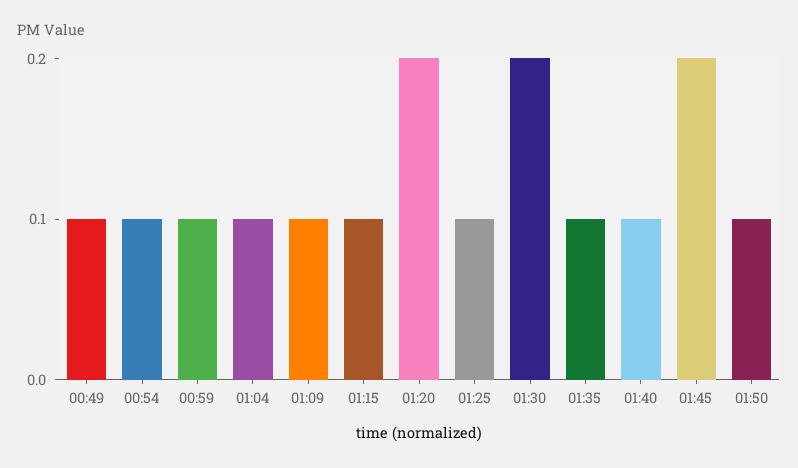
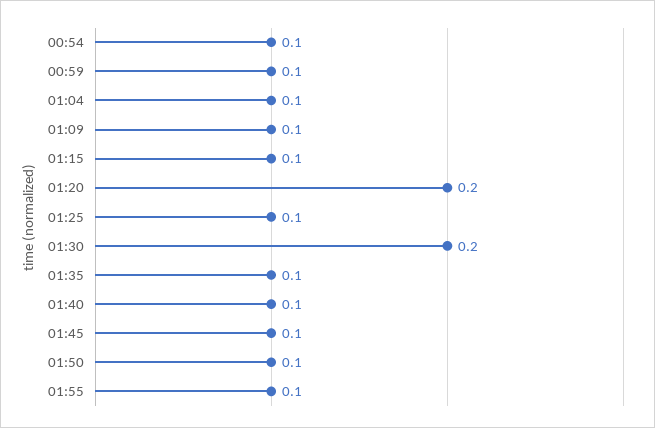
00:49: 0.1 -> none
01:45: 0.2 -> 0.1
01:55: none -> 0.1

